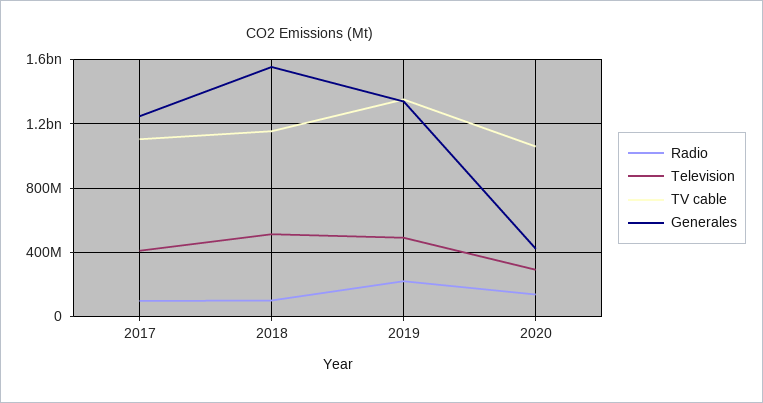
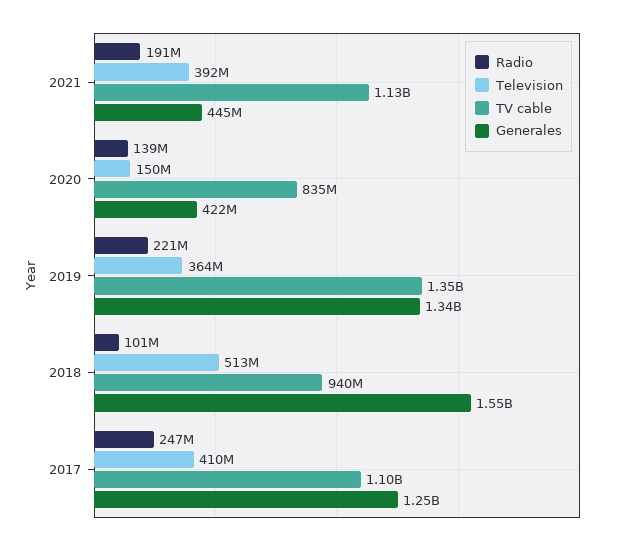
Radio, 2017: 100000000 -> 247000000
TV cable, 2018: 1150000000 -> 940000000
Television, 2019: 500000000 -> 364000000
Television, 2020: 300000000 -> 150000000
TV cable, 2020: 1050000000 -> 835000000
Radio, 2021: none -> 191000000
Television, 2021: none -> 392000000
TV cable, 2021: none -> 1130000000
Generales, 2021: none -> 445000000

